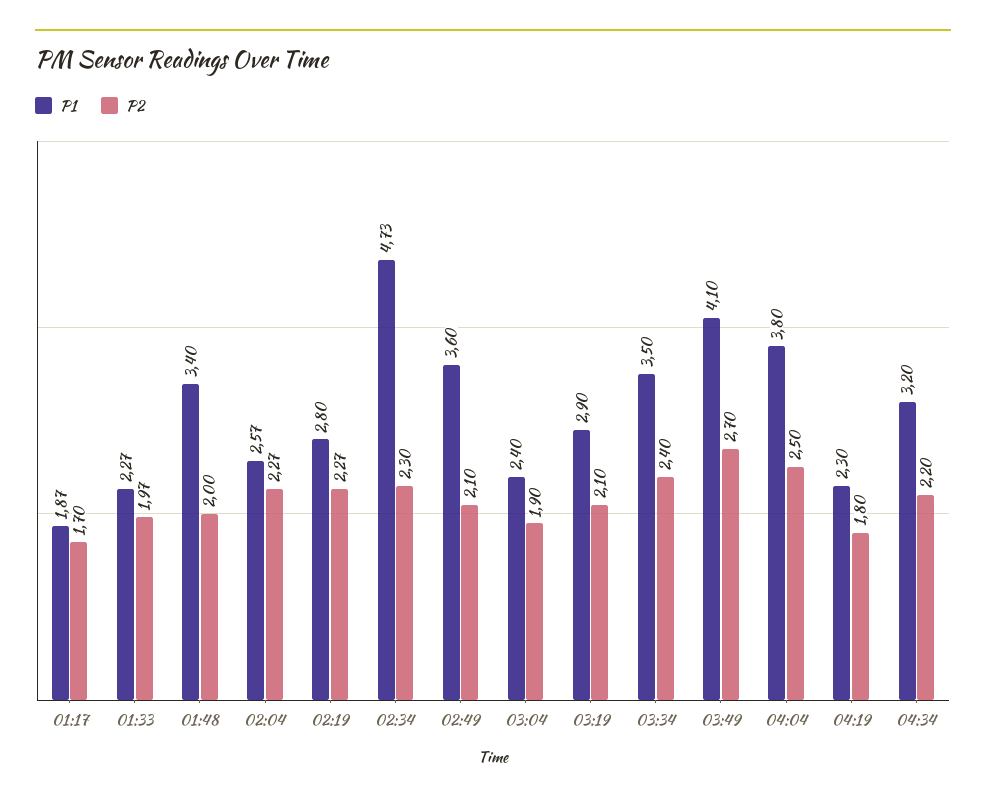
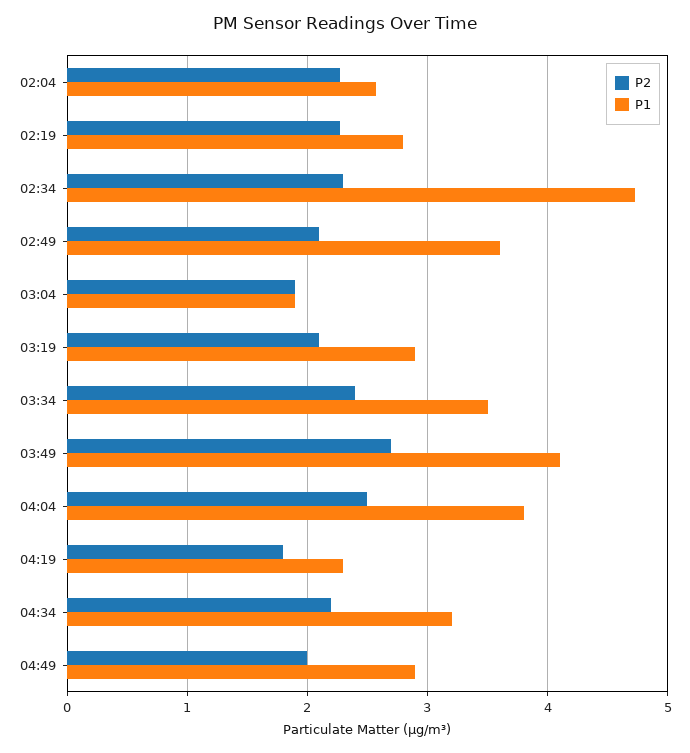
P1, 01:17: 1.87 -> none
P2, 01:17: 1.7 -> none
P1, 01:33: 2.27 -> none
P2, 01:33: 1.97 -> none
P1, 01:48: 3.4 -> none
P2, 01:48: 2 -> none
P1, 03:04: 2.4 -> 1.9
P2, 04:49: none -> 2
P1, 04:49: none -> 2.9

